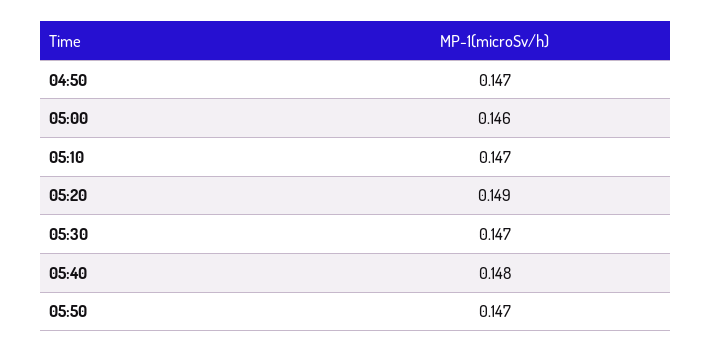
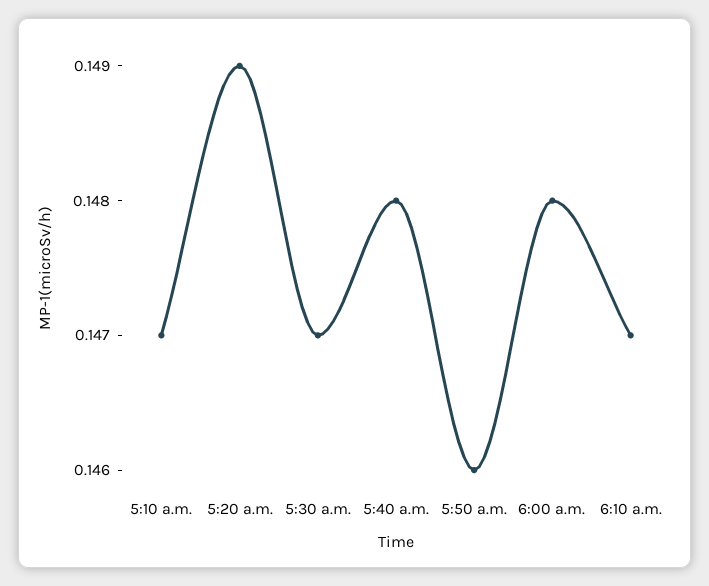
04:50: 0.147 -> none
05:00: 0.146 -> none
05:50: 0.147 -> 0.146
6:00 a.m.: none -> 0.148
6:10 a.m.: none -> 0.147

